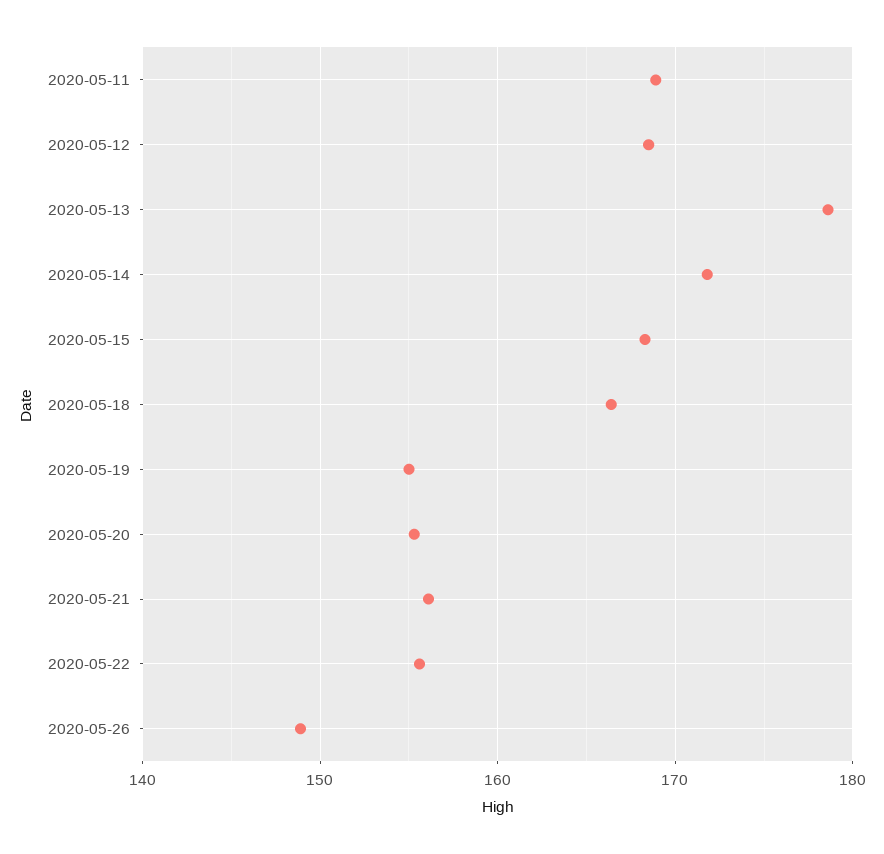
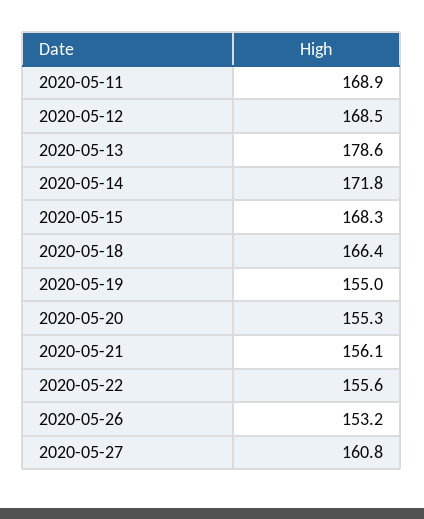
2020-05-26: 149 -> 153.2
2020-05-27: none -> 160.8

